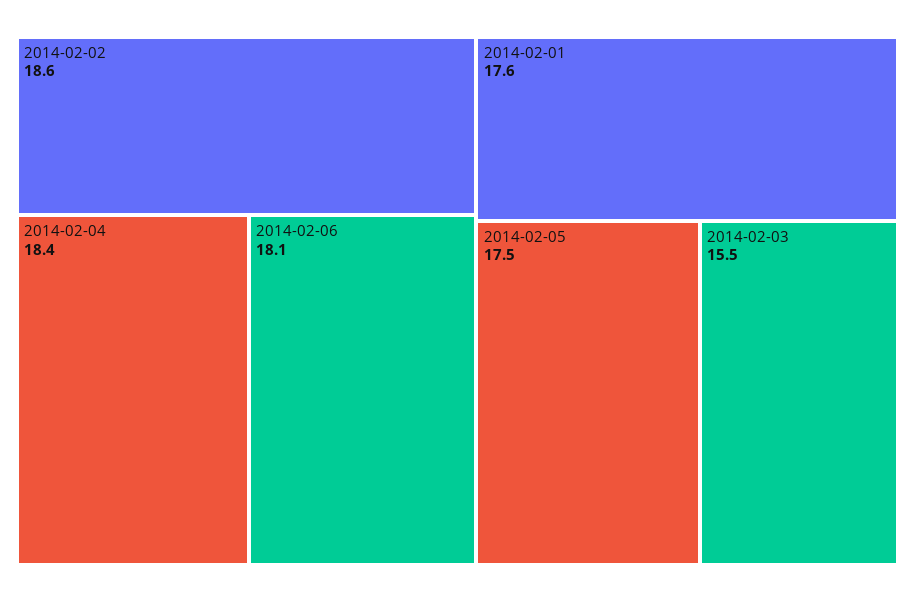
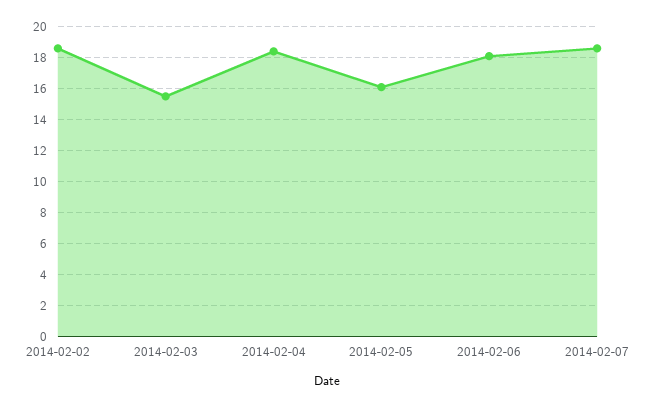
2014-02-01: 17.6 -> none
2014-02-05: 17.5 -> 16
2014-02-07: none -> 18.5

